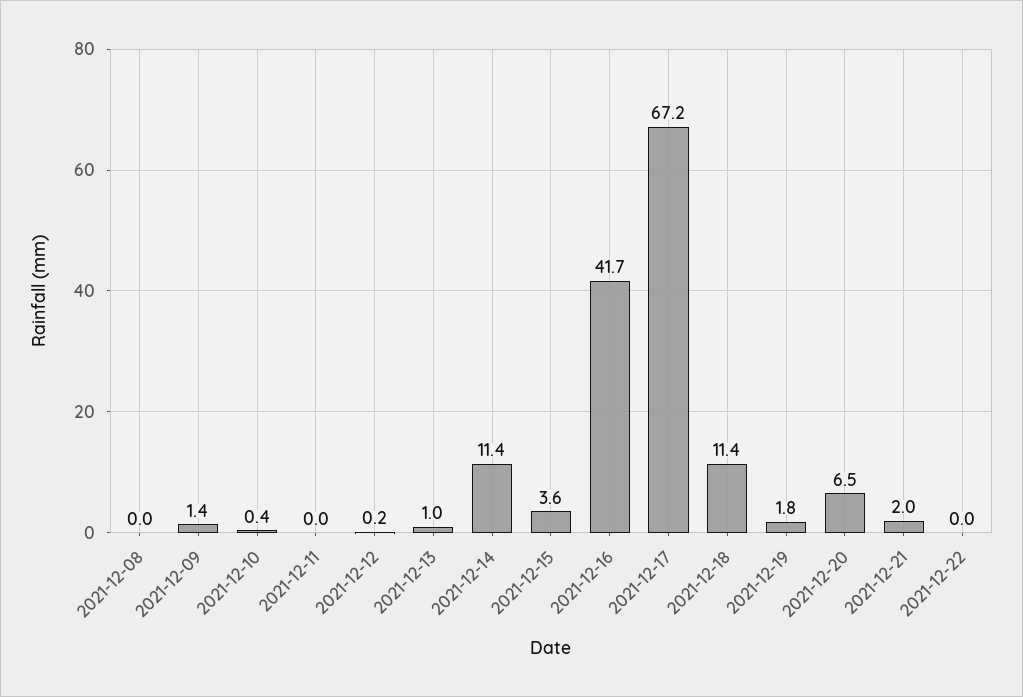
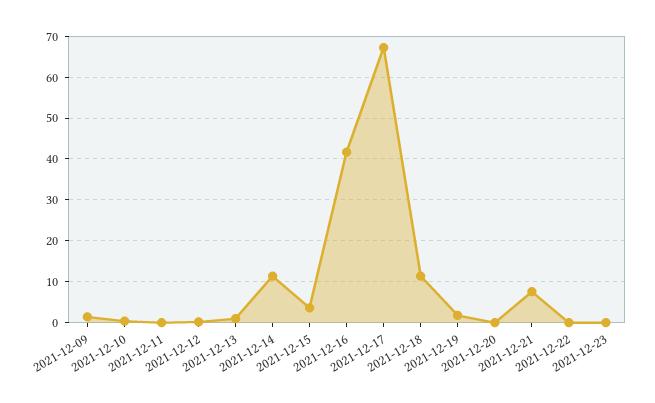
2021-12-08: 0 -> none
2021-12-20: 6.5 -> 0
2021-12-21: 2 -> 8
2021-12-23: none -> 0

